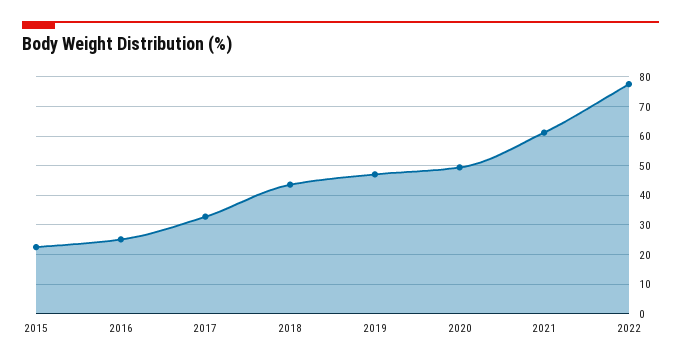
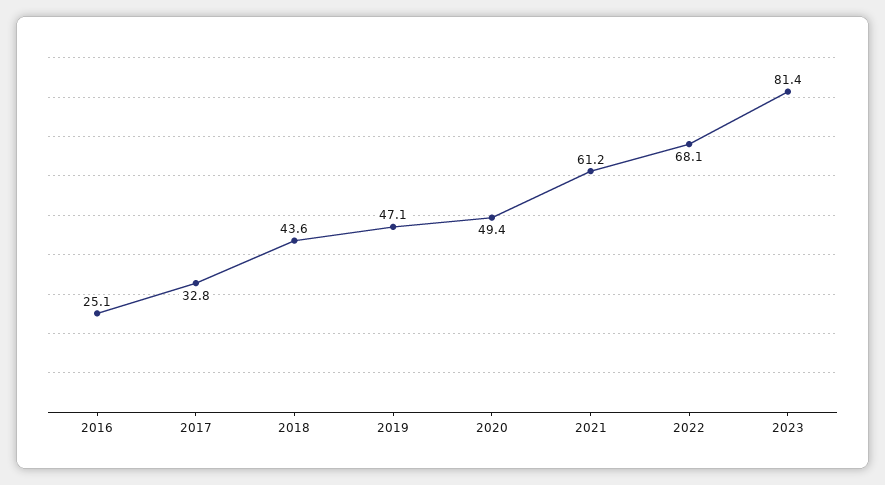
2015: 22.5 -> none
2022: 77.5 -> 68.1
2023: none -> 81.4

